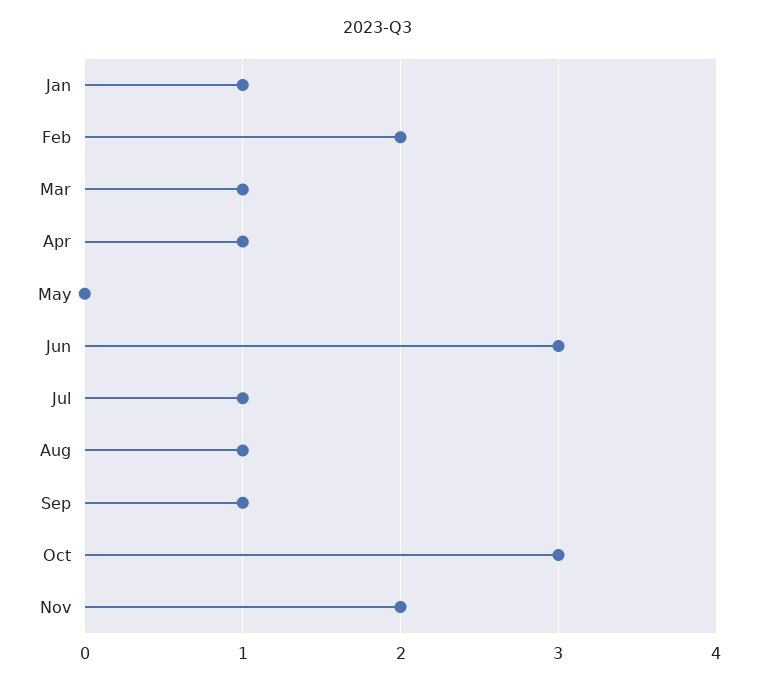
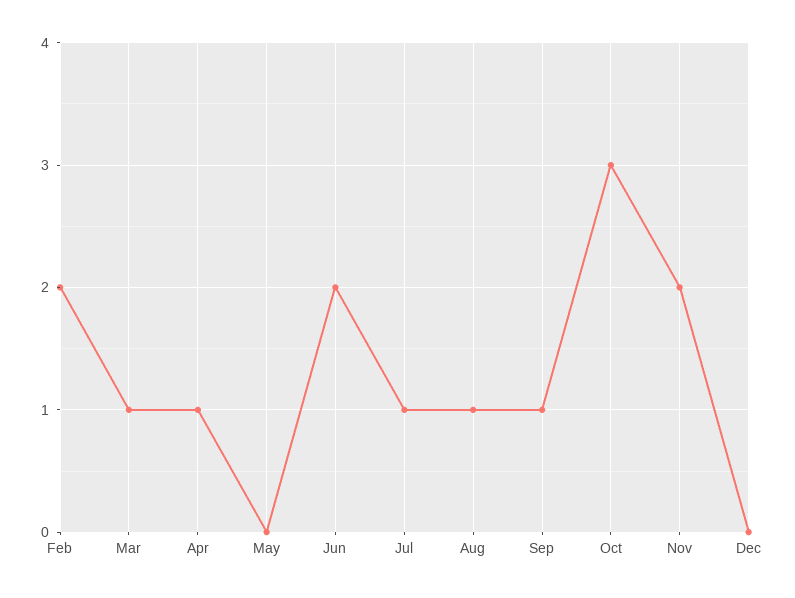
Jan: 1 -> none
Jun: 3 -> 2
Dec: none -> 0

